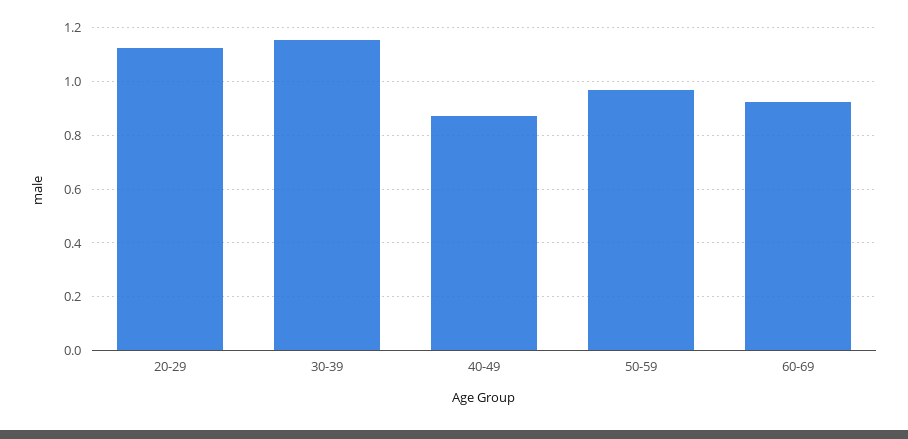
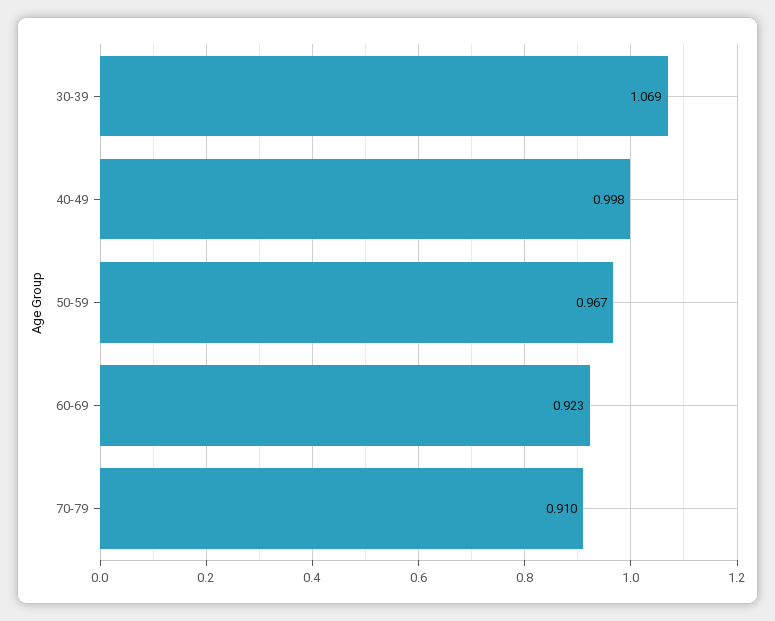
20-29: 1.125 -> none
30-39: 1.15 -> 1.069
40-49: 0.875 -> 0.998
70-79: none -> 0.91

